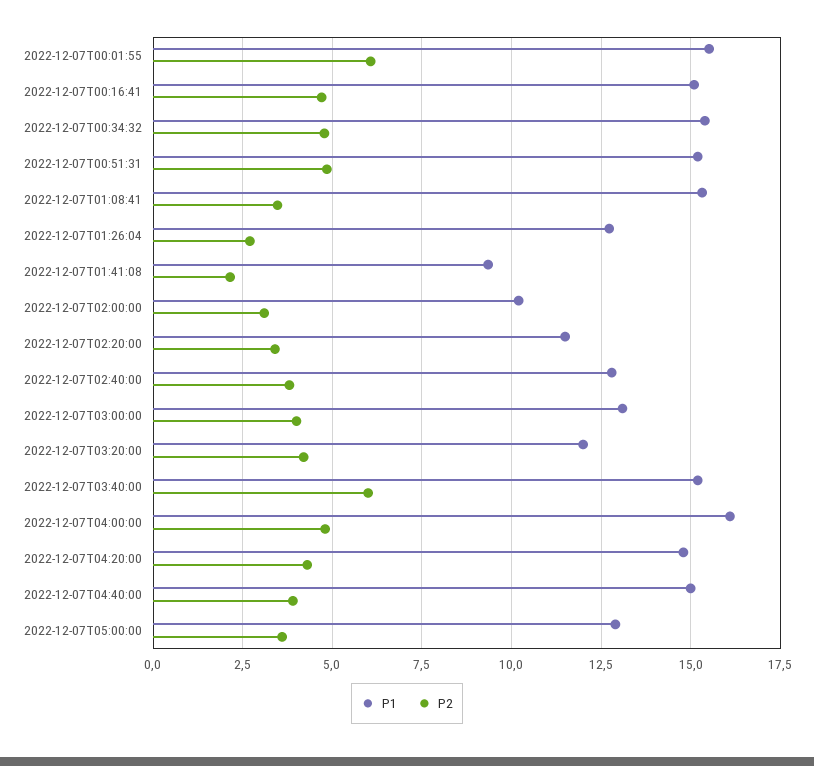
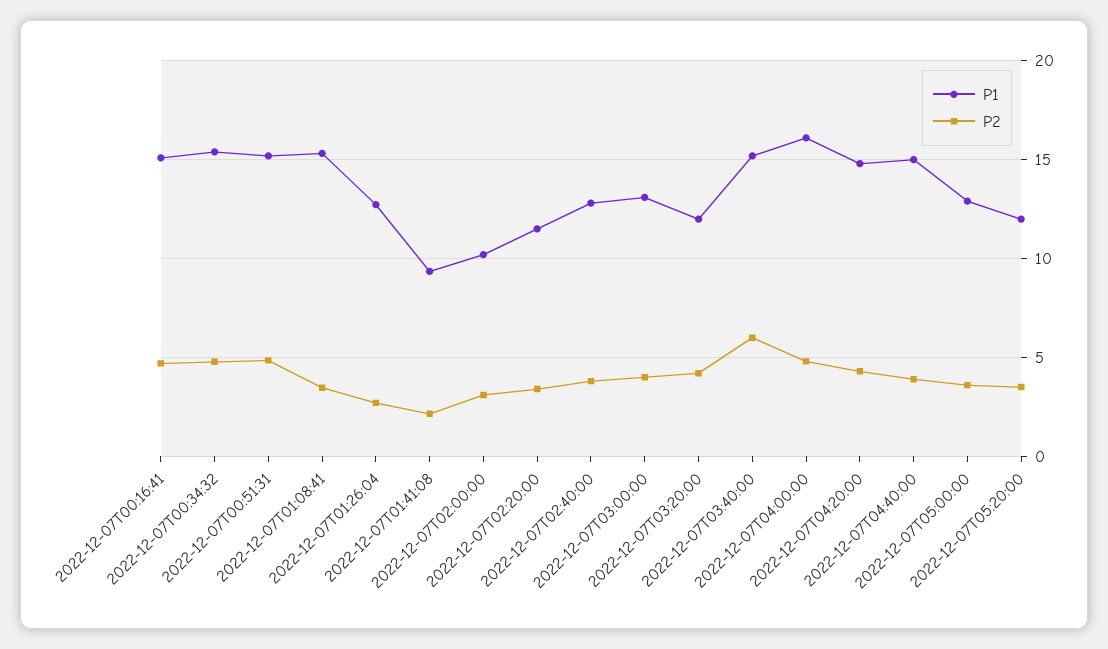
P1, 2022-12-07T00:01:55: 15.5 -> none
P2, 2022-12-07T00:01:55: 6 -> none
P1, 2022-12-07T05:20:00: none -> 12
P2, 2022-12-07T05:20:00: none -> 3.5

